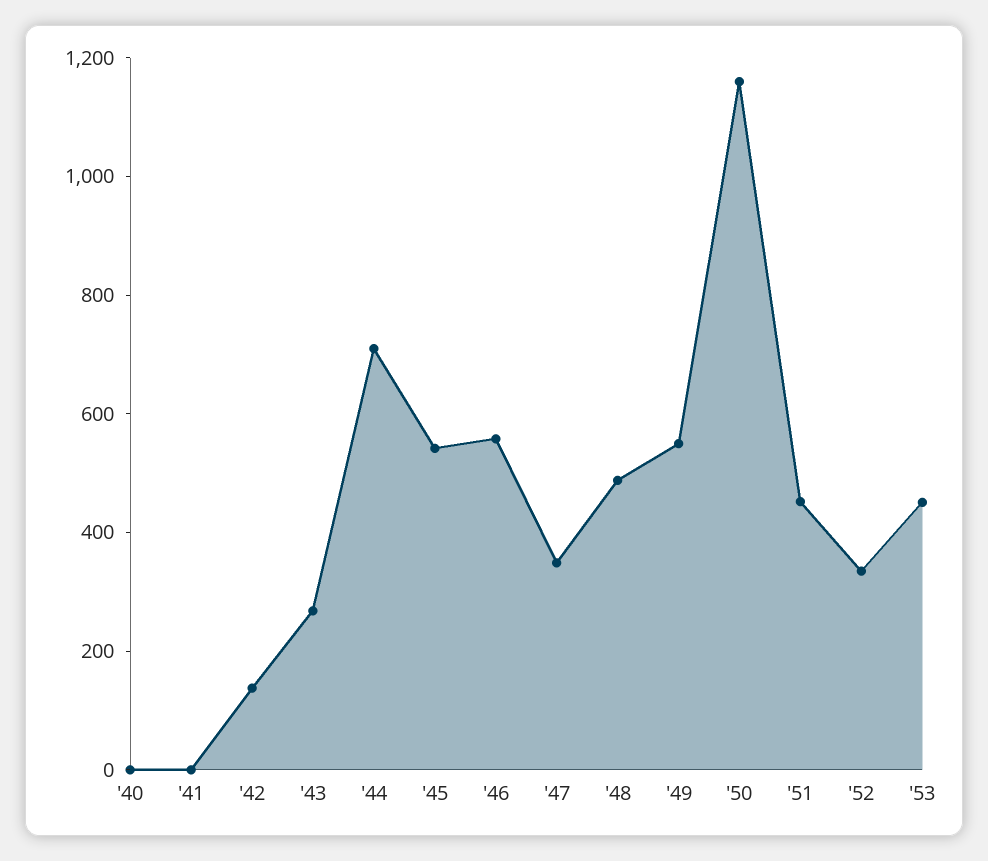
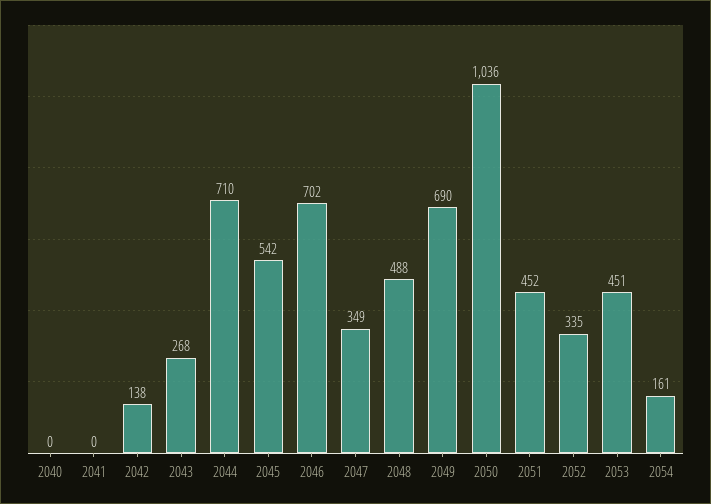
'46: 550 -> 702
'49: 550 -> 690
'50: 1150 -> 1036
2054: none -> 161

